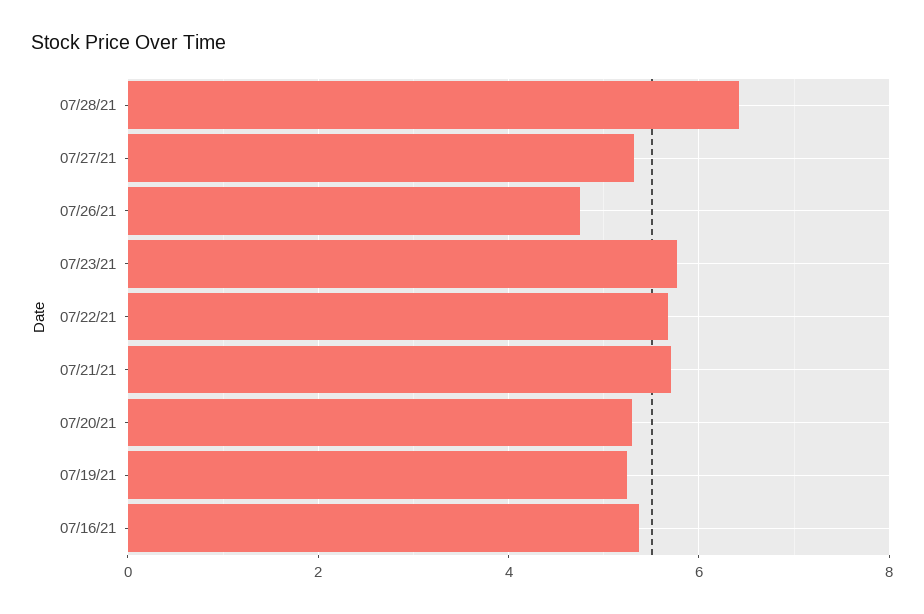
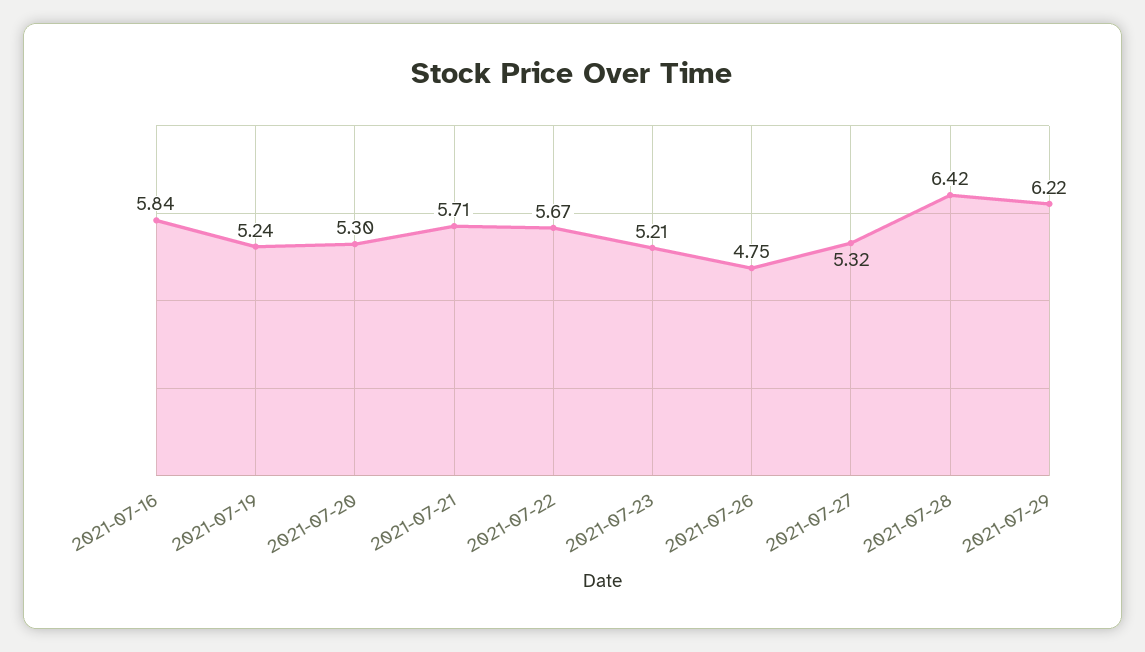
07/23/21: 5.8 -> 5.21
07/16/21: 5.4 -> 5.84
2021-07-29: none -> 6.22

